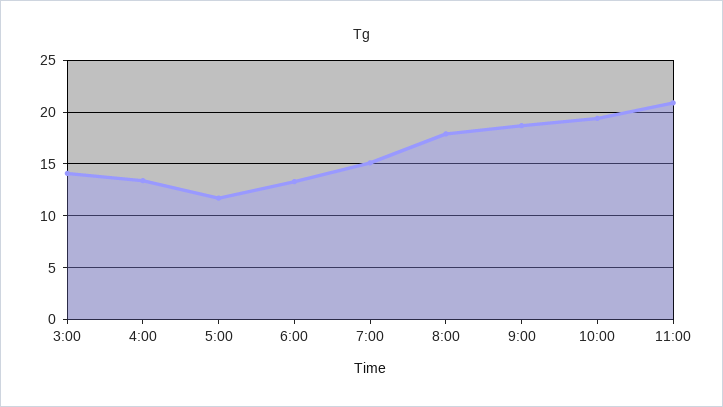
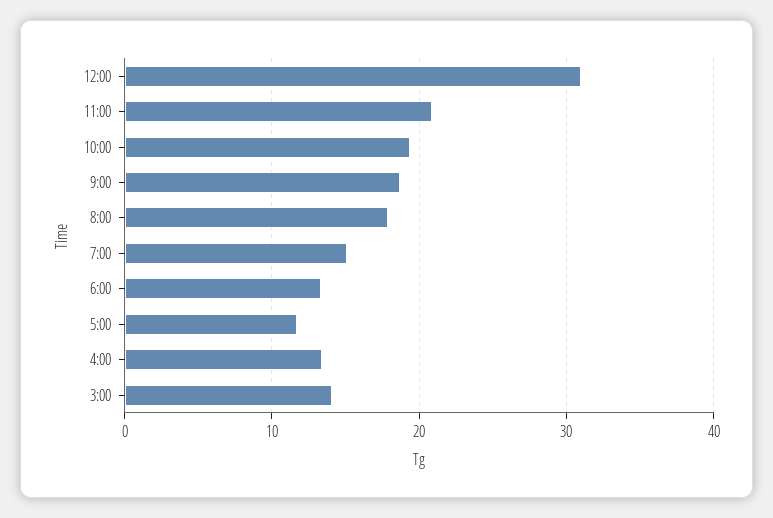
12:00: none -> 31

